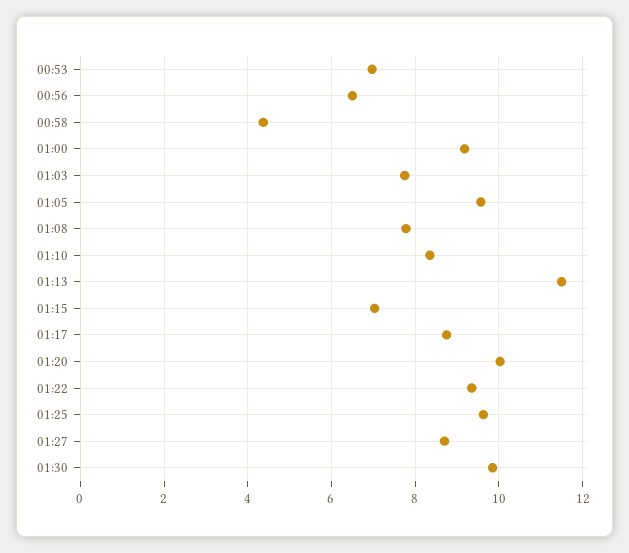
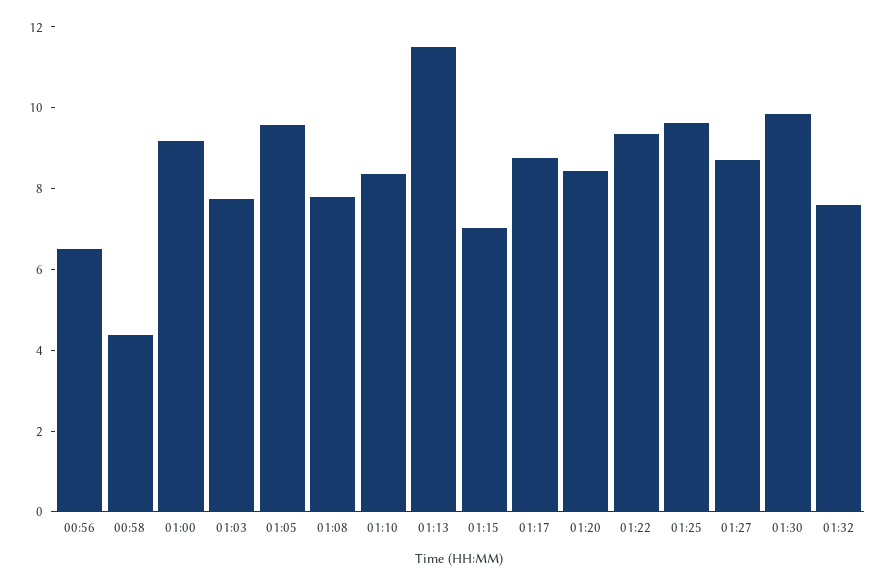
00:53: 7 -> none
01:20: 10 -> 8.5
01:32: none -> 7.5

